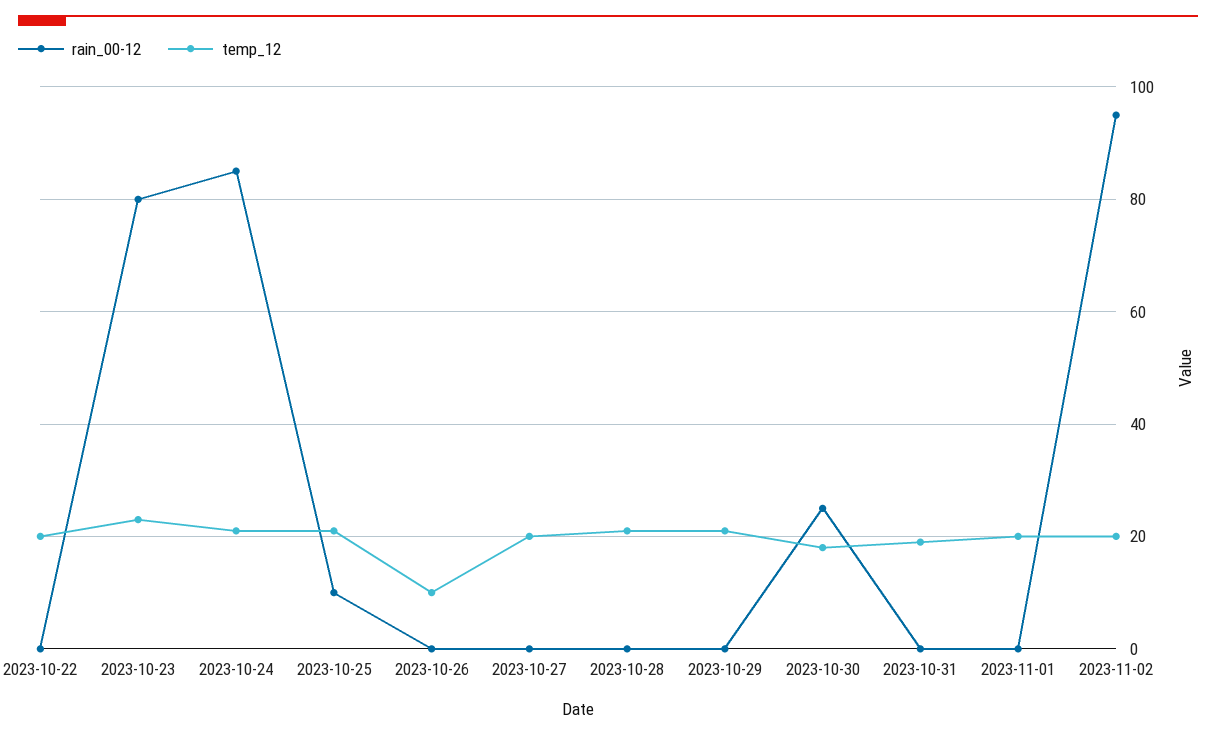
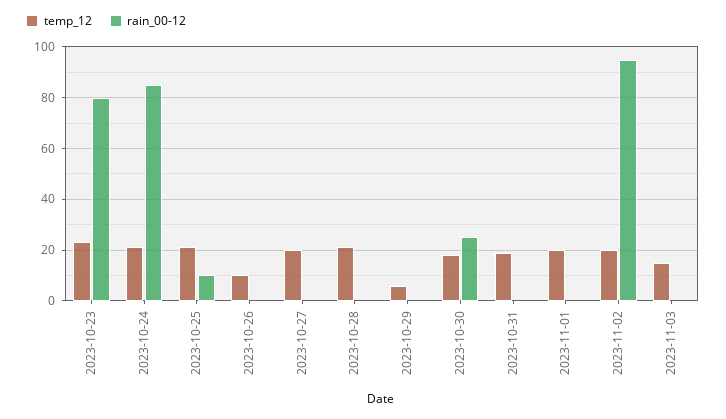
rain_00-12, 2023-10-22: 0 -> none
temp_12, 2023-10-22: 20 -> none
temp_12, 2023-10-29: 20 -> 5
temp_12, 2023-11-03: none -> 15
rain_00-12, 2023-11-03: none -> 0

